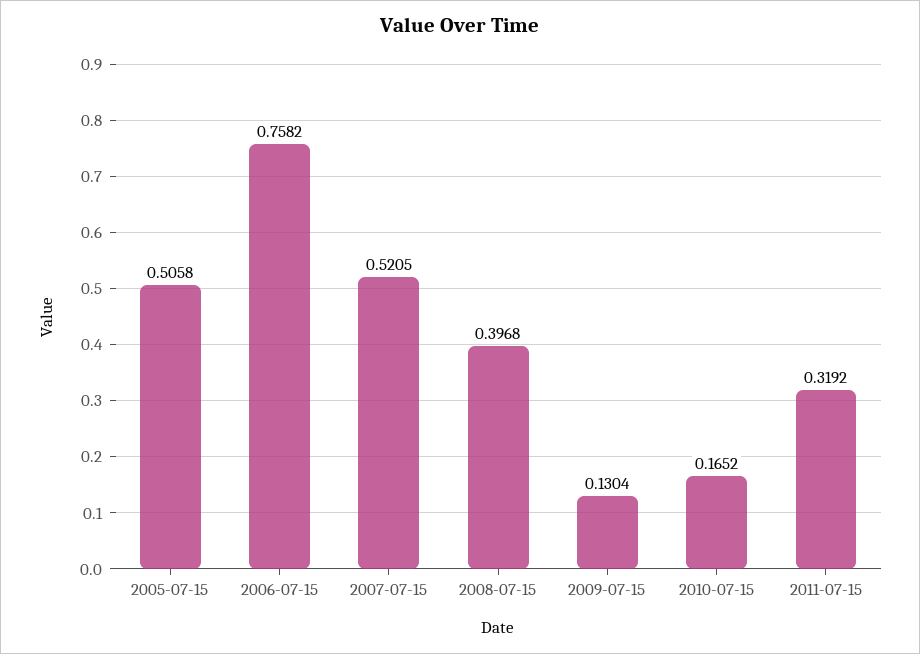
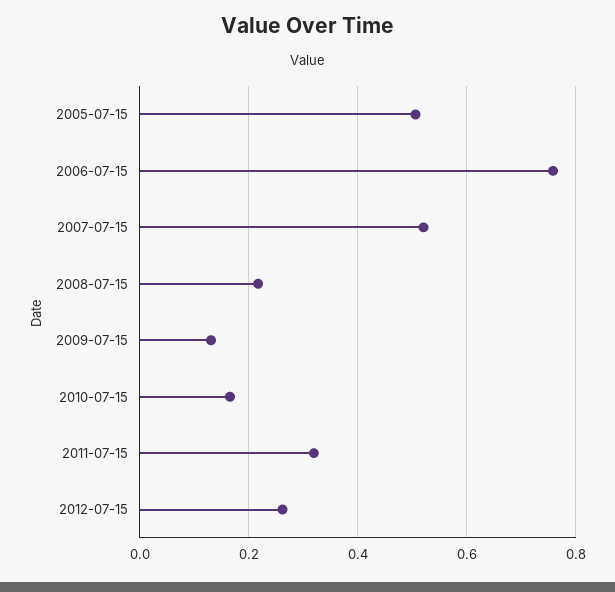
2008-07-15: 0.3968 -> 0.22
2012-07-15: none -> 0.26

